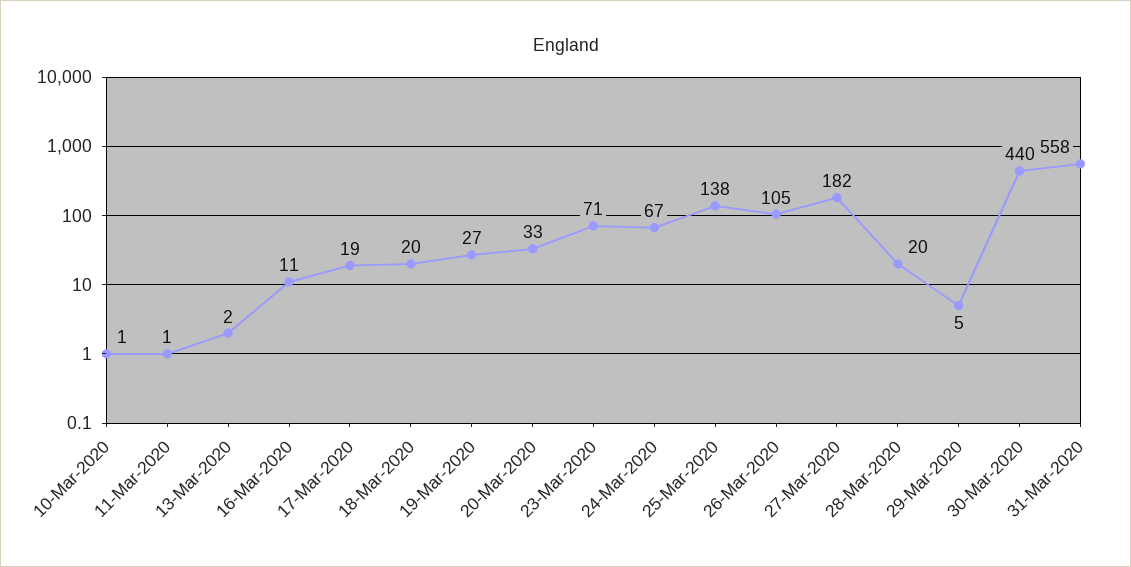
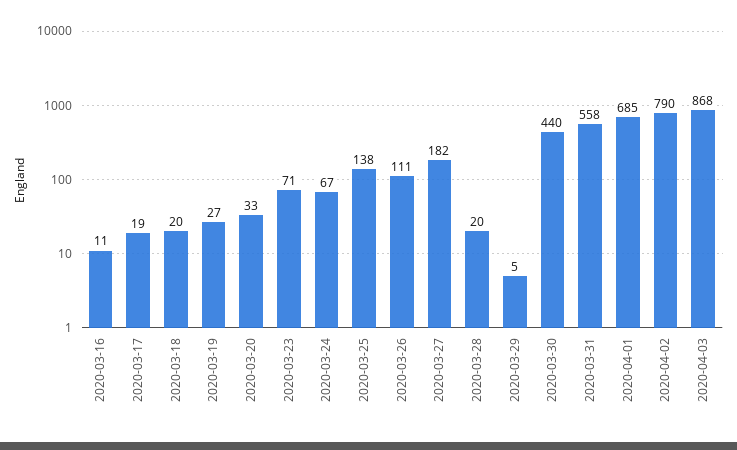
10-Mar-2020: 1 -> none
11-Mar-2020: 1 -> none
13-Mar-2020: 2 -> none
26-Mar-2020: 105 -> 111
2020-04-01: none -> 685
2020-04-02: none -> 790
2020-04-03: none -> 868

